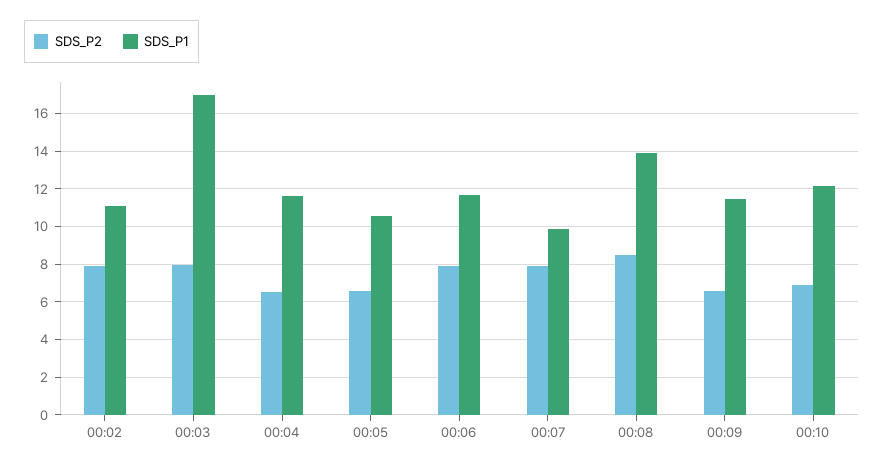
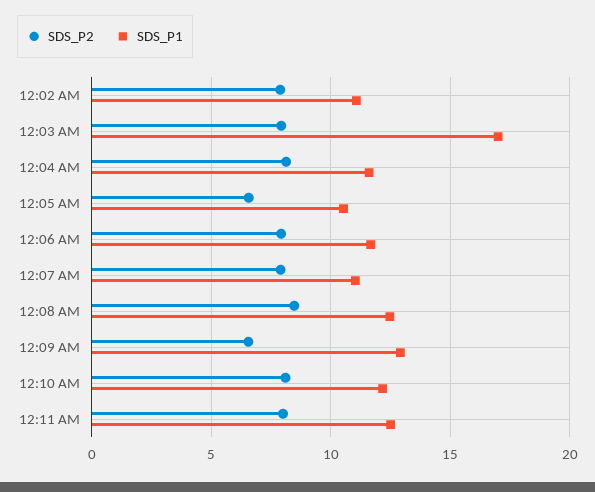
SDS_P2, 00:04: 6.5 -> 8
SDS_P1, 00:07: 10 -> 11
SDS_P1, 00:08: 14 -> 12.5
SDS_P1, 00:09: 11.5 -> 13
SDS_P2, 00:10: 7 -> 8
SDS_P2, 12:11 AM: none -> 8
SDS_P1, 12:11 AM: none -> 12.5

